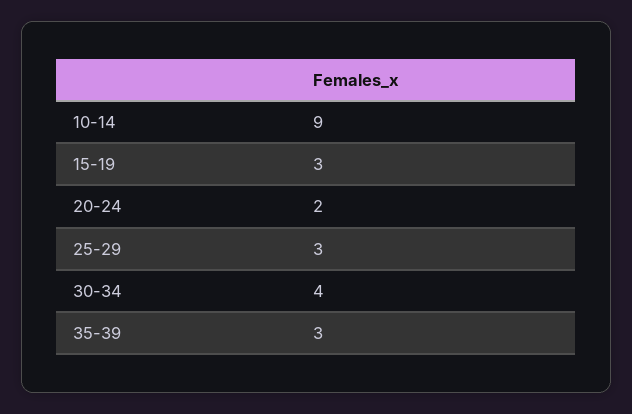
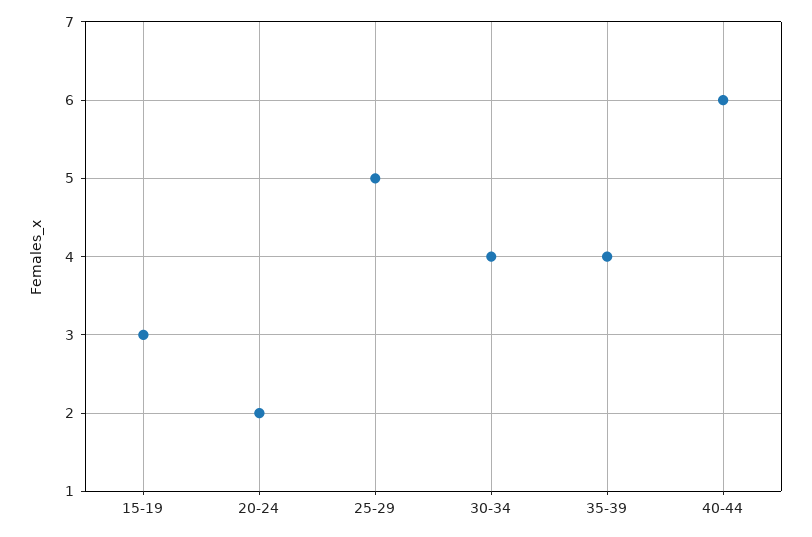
10-14: 9 -> none
25-29: 3 -> 5
35-39: 3 -> 4
40-44: none -> 6

